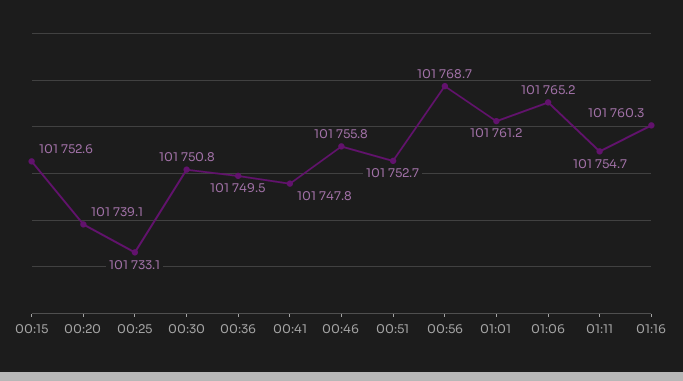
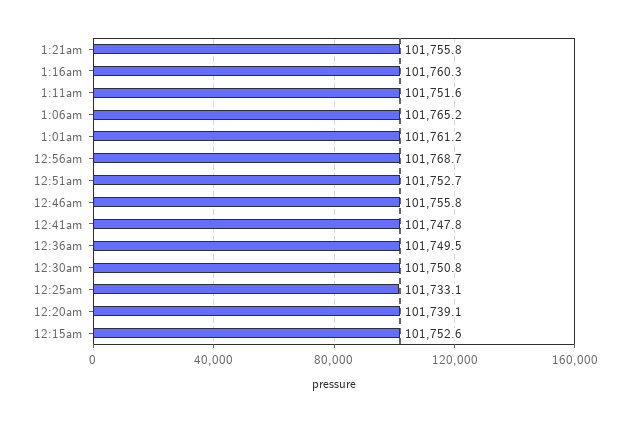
01:11: 101754.7 -> 101751.6
1:21am: none -> 101755.8

